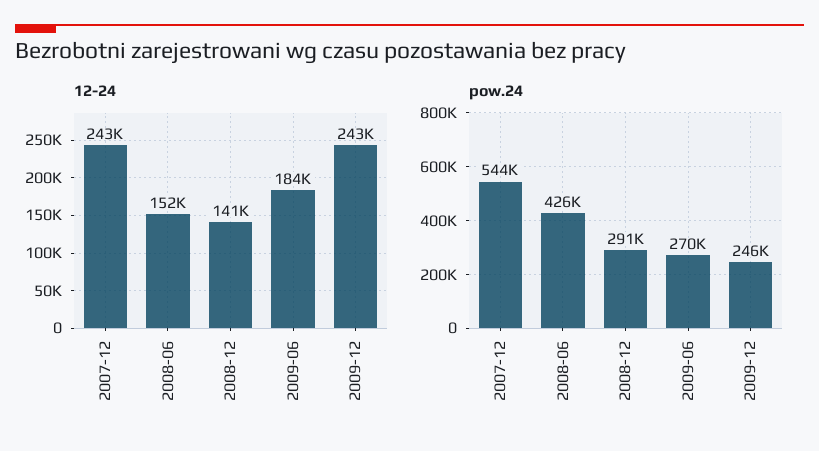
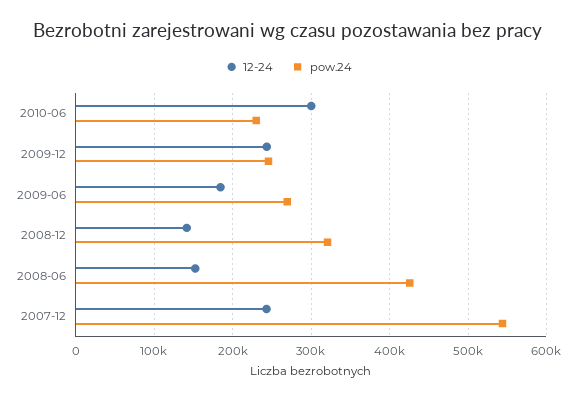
pow.24, 2008-12: 291000 -> 320000
12-24, 2010-06: none -> 300000
pow.24, 2010-06: none -> 230000

